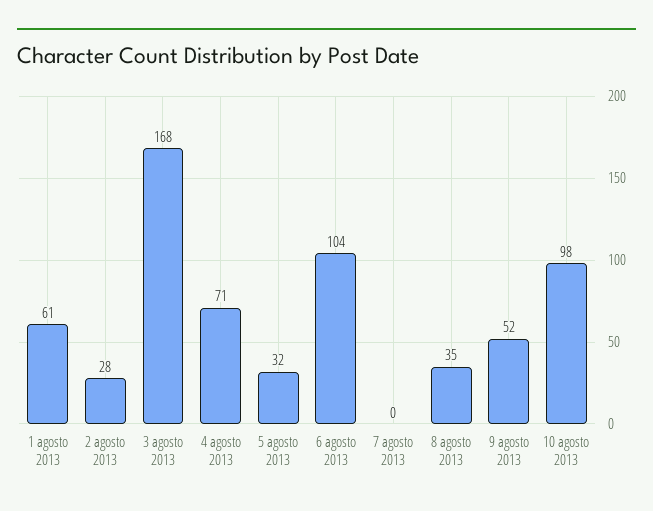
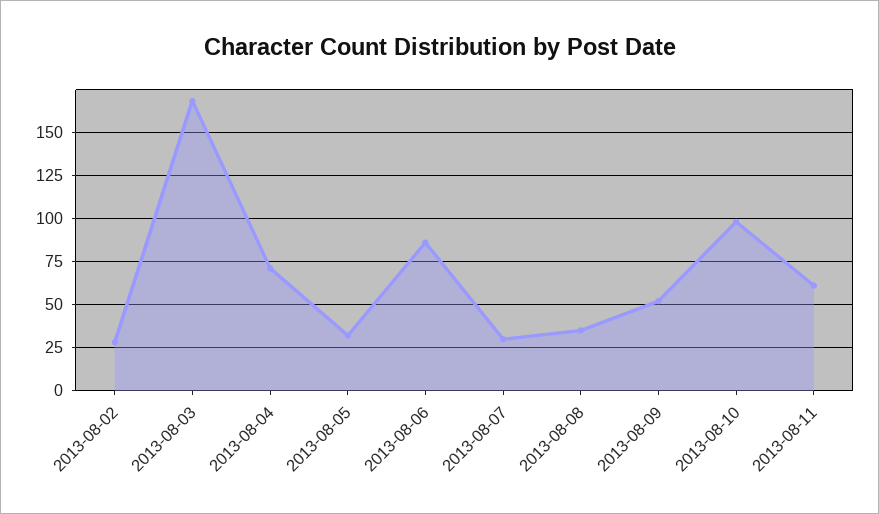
1 agosto 2013: 61 -> none
6 agosto 2013: 104 -> 85
7 agosto 2013: 0 -> 30
2013-08-11: none -> 60

